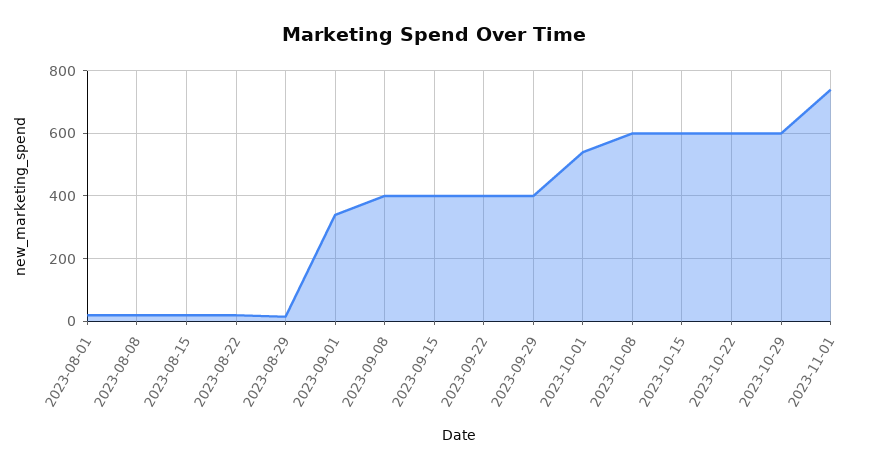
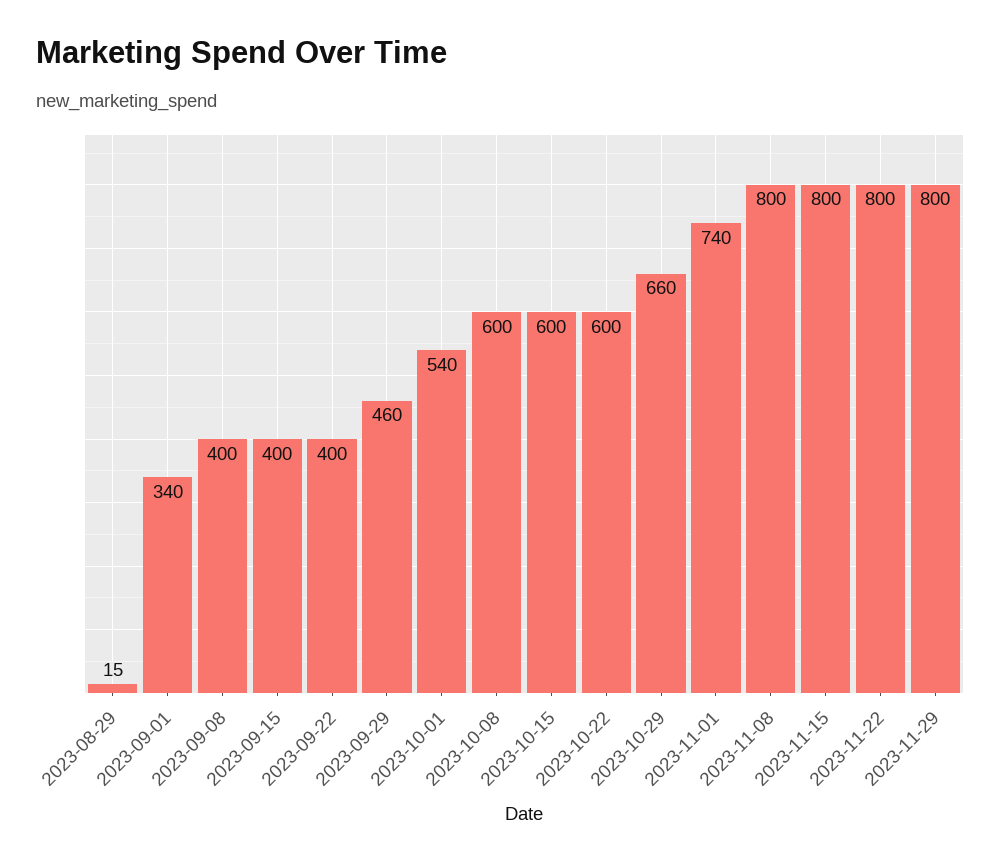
2023-08-01: 20 -> none
2023-08-08: 20 -> none
2023-08-15: 20 -> none
2023-08-22: 20 -> none
2023-09-29: 400 -> 460
2023-10-29: 600 -> 660
2023-11-08: none -> 800
2023-11-15: none -> 800
2023-11-22: none -> 800
2023-11-29: none -> 800

